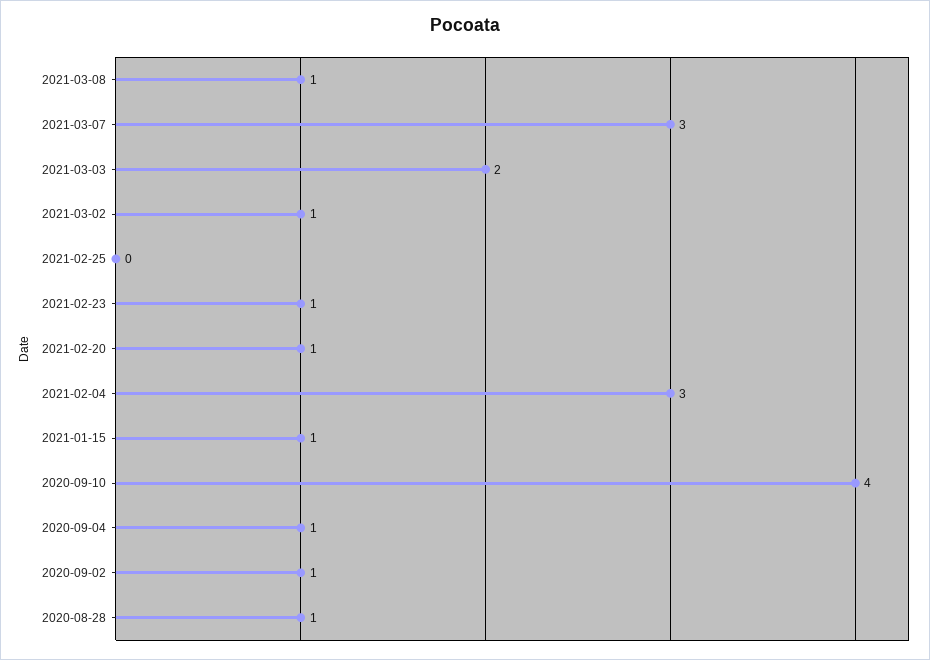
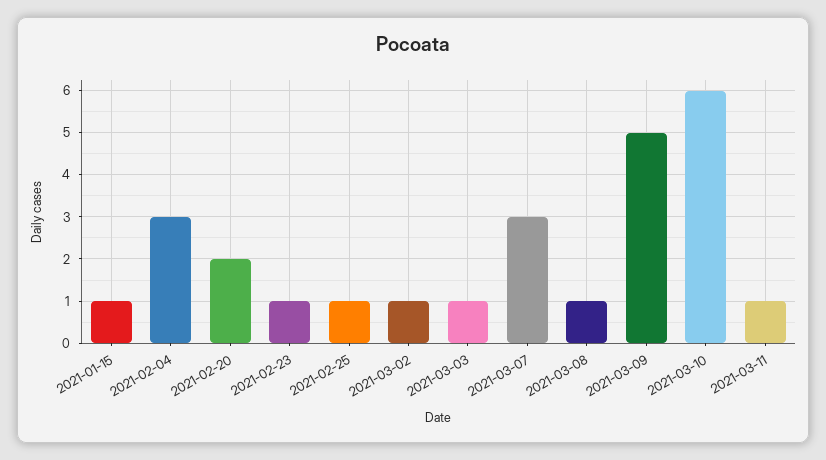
2021-03-03: 2 -> 1
2021-02-25: 0 -> 1
2021-02-20: 1 -> 2
2020-09-10: 4 -> none
2020-09-04: 1 -> none
2020-09-02: 1 -> none
2020-08-28: 1 -> none
2021-03-09: none -> 5
2021-03-10: none -> 6
2021-03-11: none -> 1

